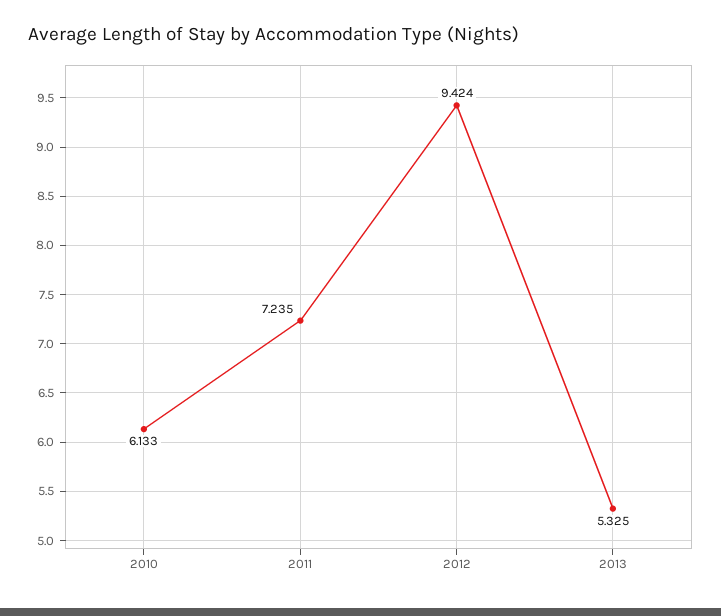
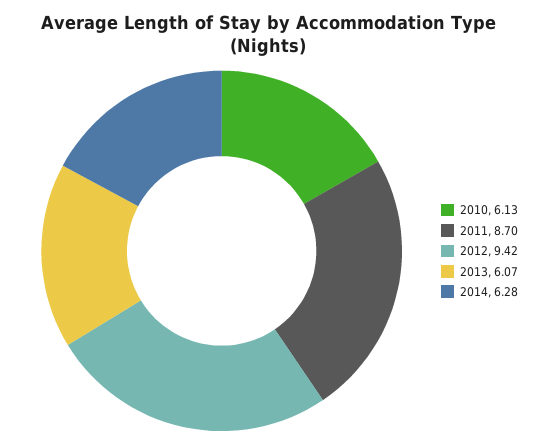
2011: 7.235 -> 8.7
2013: 5.325 -> 6.07
2014: none -> 6.28

